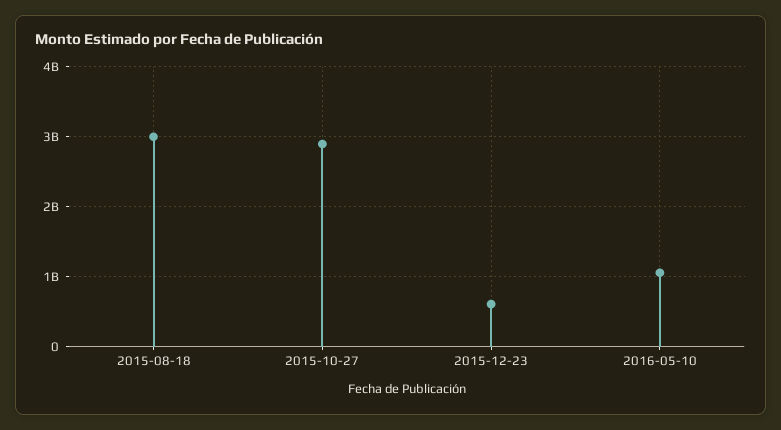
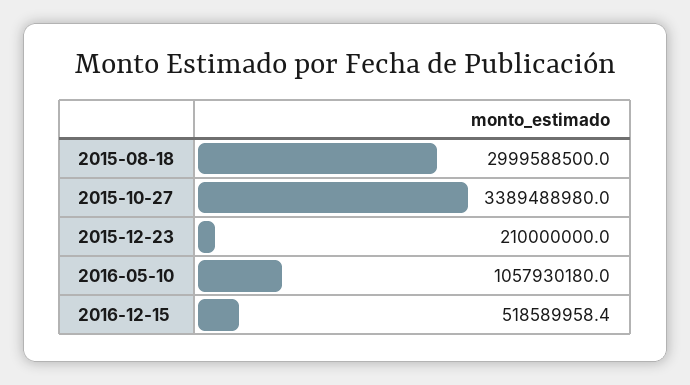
2015-10-27: 2900000000 -> 3389488980
2015-12-23: 600000000 -> 210000000
2016-12-15: none -> 518589958.4

